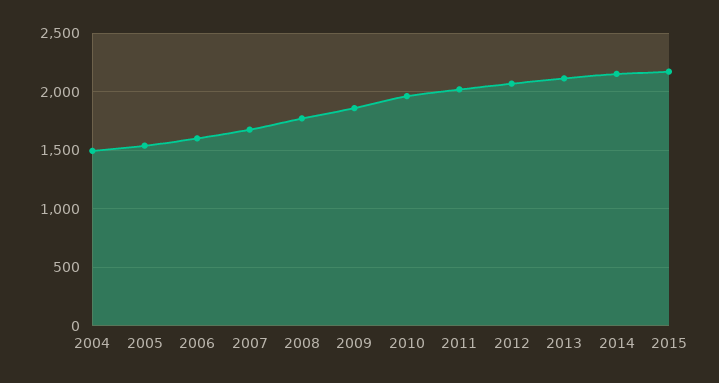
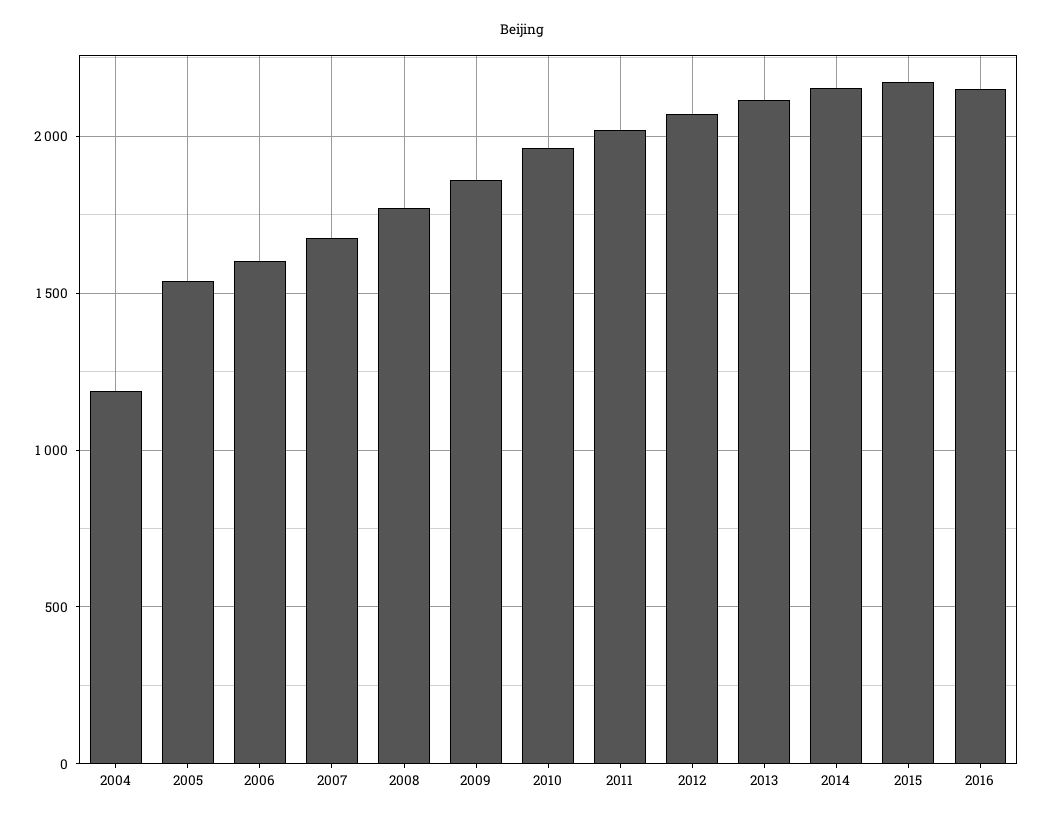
2004: 1500 -> 1200
2016: none -> 2150

